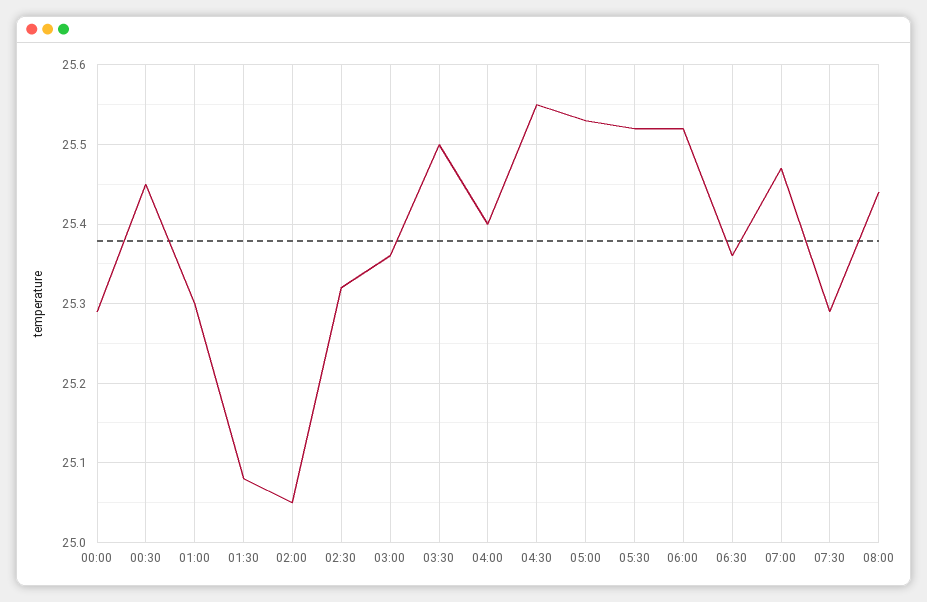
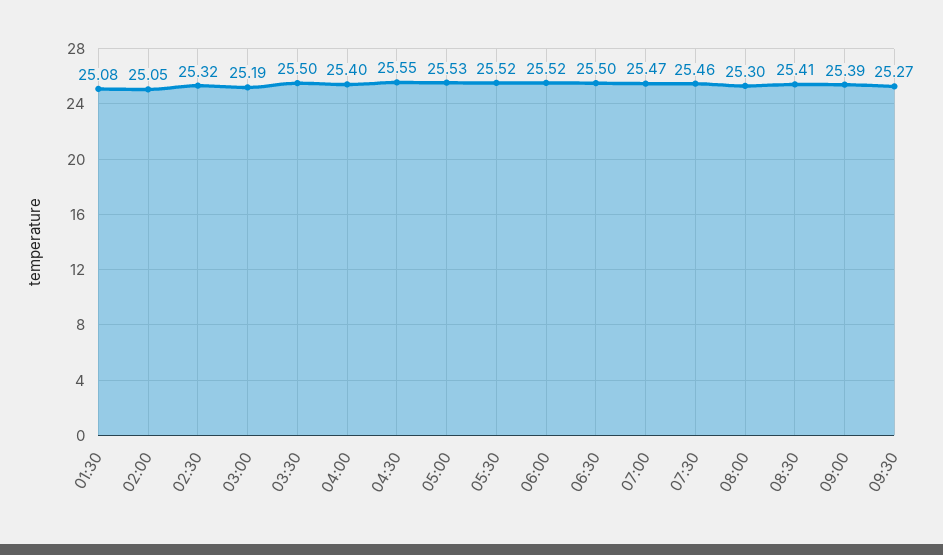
00:00: 25.29 -> none
00:30: 25.45 -> none
01:00: 25.3 -> none
03:00: 25.36 -> 25.19
06:30: 25.36 -> 25.5
07:30: 25.29 -> 25.46
08:00: 25.44 -> 25.3
08:30: none -> 25.41
09:00: none -> 25.39
09:30: none -> 25.27

